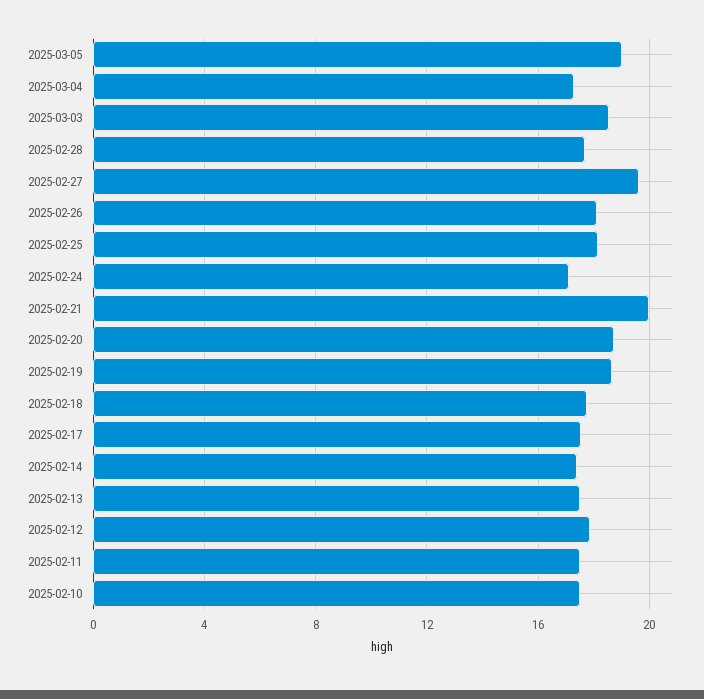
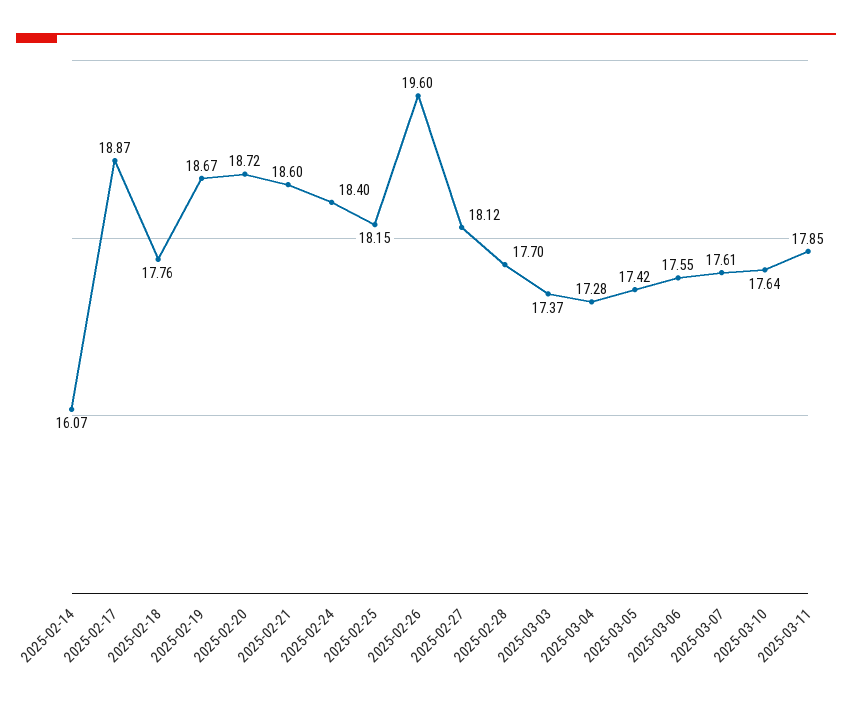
2025-03-05: 19 -> 17.42
2025-03-03: 18.5 -> 17.37
2025-02-27: 19.5 -> 18.12
2025-02-26: 18 -> 19.6
2025-02-24: 17 -> 18.4
2025-02-21: 20 -> 18.6
2025-02-17: 17.5 -> 18.87
2025-02-14: 17.5 -> 16.07
2025-02-13: 17.5 -> none
2025-02-12: 18 -> none
2025-02-11: 17.5 -> none
2025-02-10: 17.5 -> none
2025-03-06: none -> 17.55
2025-03-07: none -> 17.61
2025-03-10: none -> 17.64
2025-03-11: none -> 17.85

